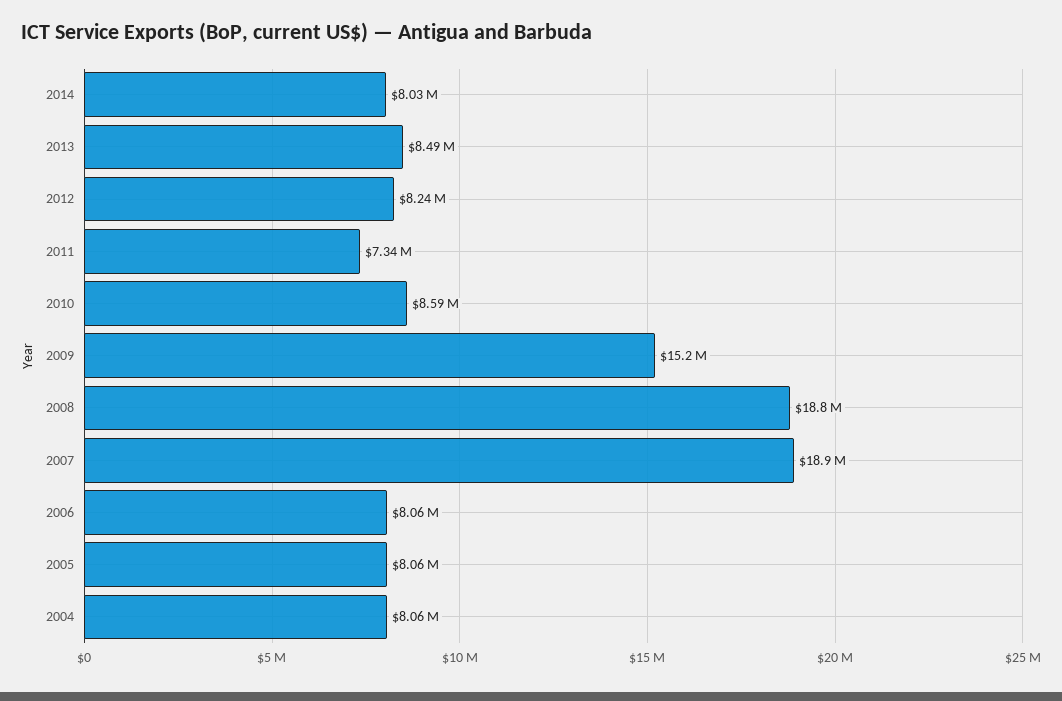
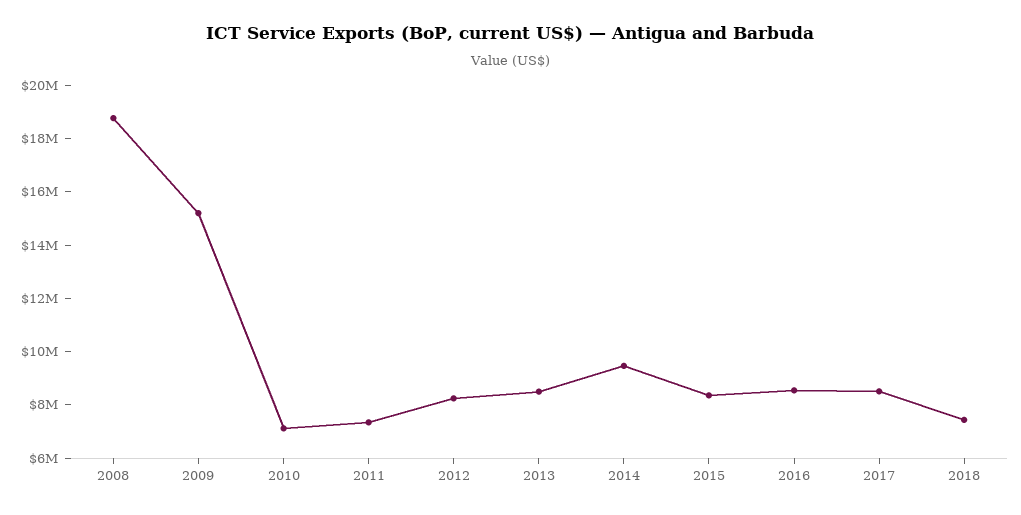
2014: 8030000 -> 9500000
2010: 8590000 -> 7000000
2007: 18900000 -> none
2006: 8060000 -> none
2005: 8060000 -> none
2004: 8060000 -> none
2015: none -> 8500000
2016: none -> 8500000
2017: none -> 8500000
2018: none -> 7500000

